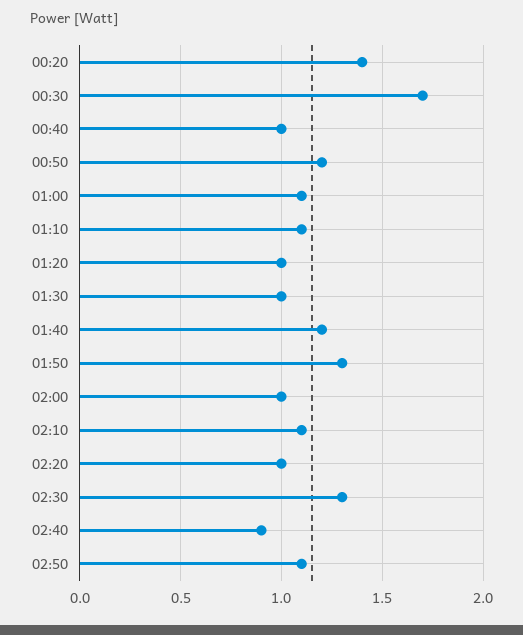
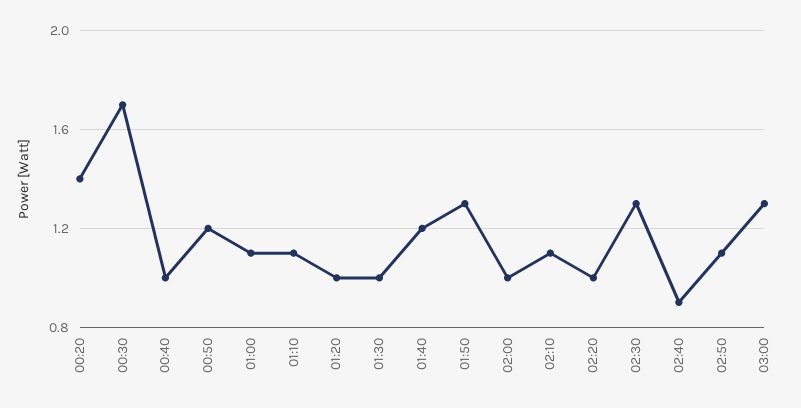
03:00: none -> 1.3

